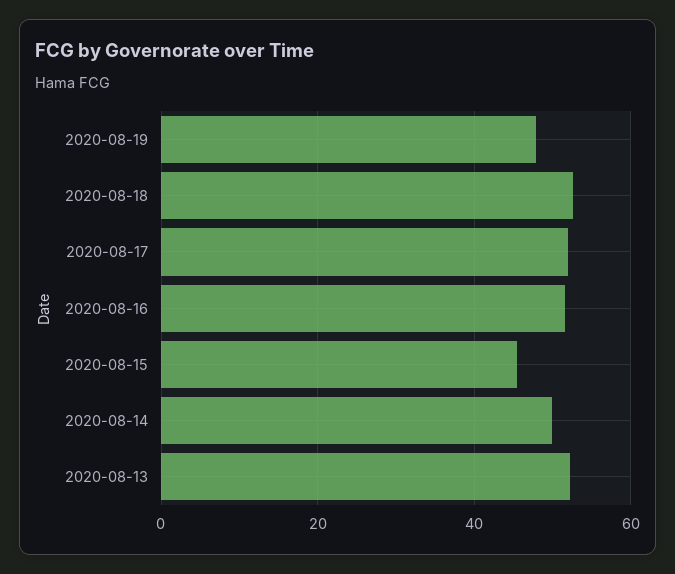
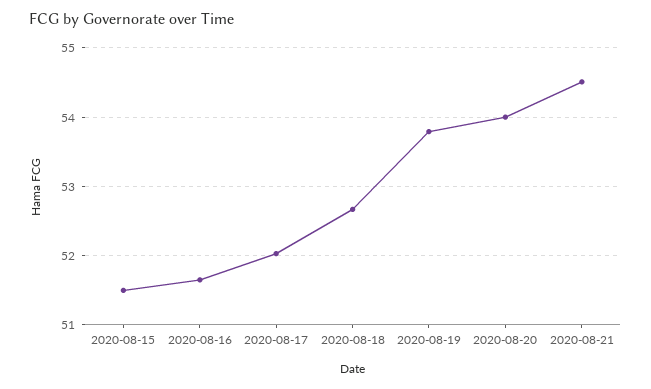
2020-08-19: 48 -> 53.8
2020-08-15: 46 -> 51.5
2020-08-14: 50 -> none
2020-08-13: 52 -> none
2020-08-20: none -> 54
2020-08-21: none -> 54.5

